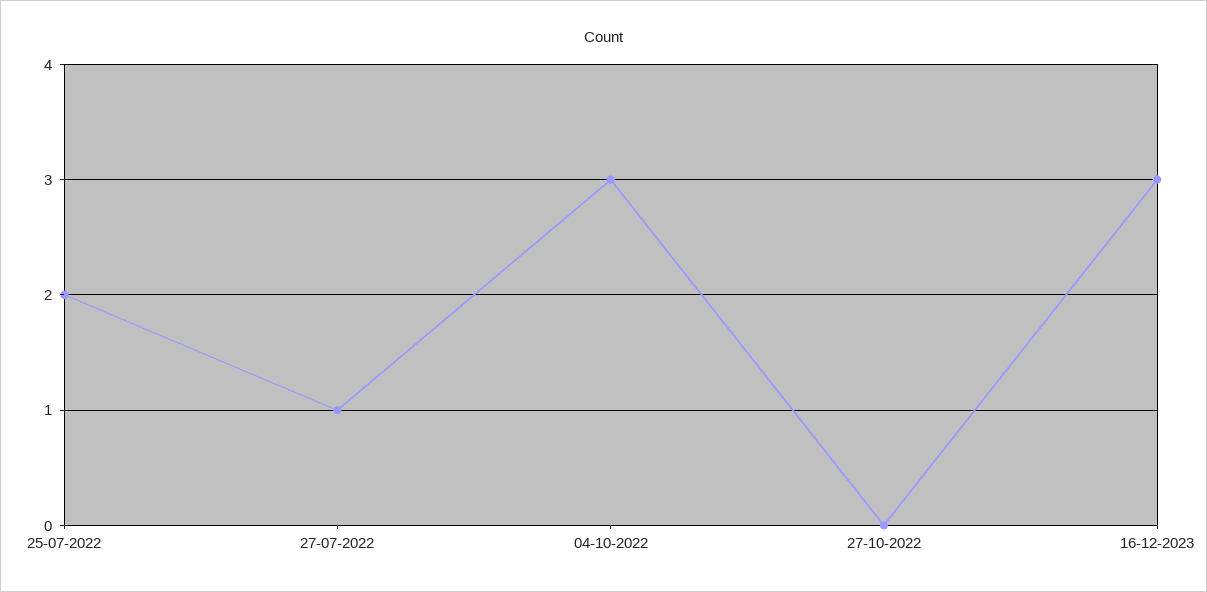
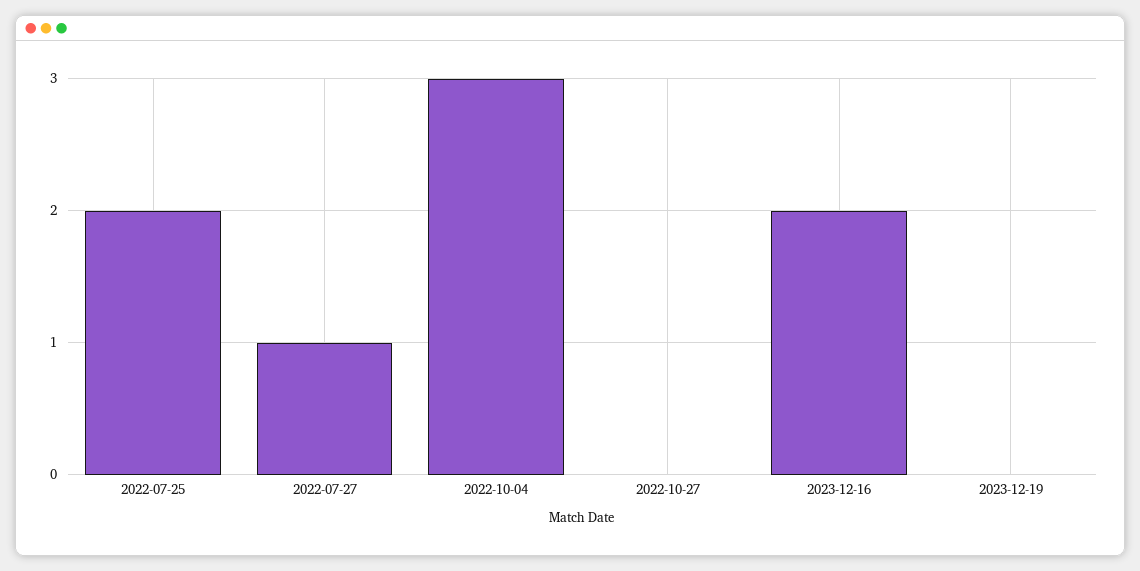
16-12-2023: 3 -> 2
2023-12-19: none -> 0

